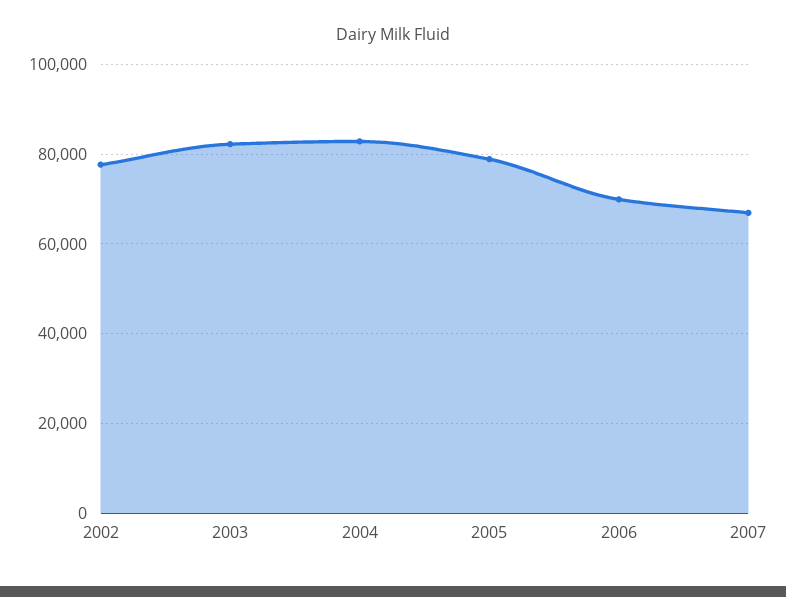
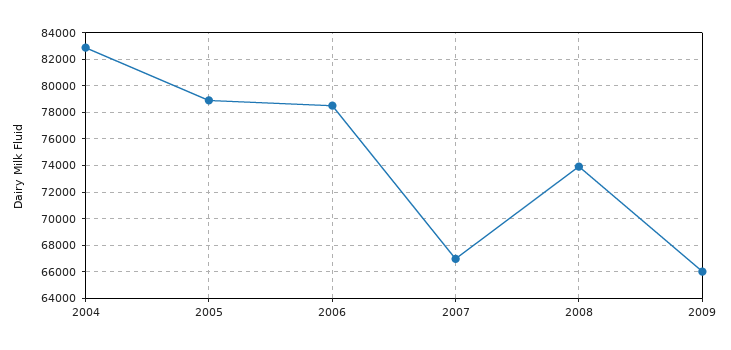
2002: 78000 -> none
2003: 82000 -> none
2006: 70000 -> 78500
2008: none -> 74000
2009: none -> 66000

